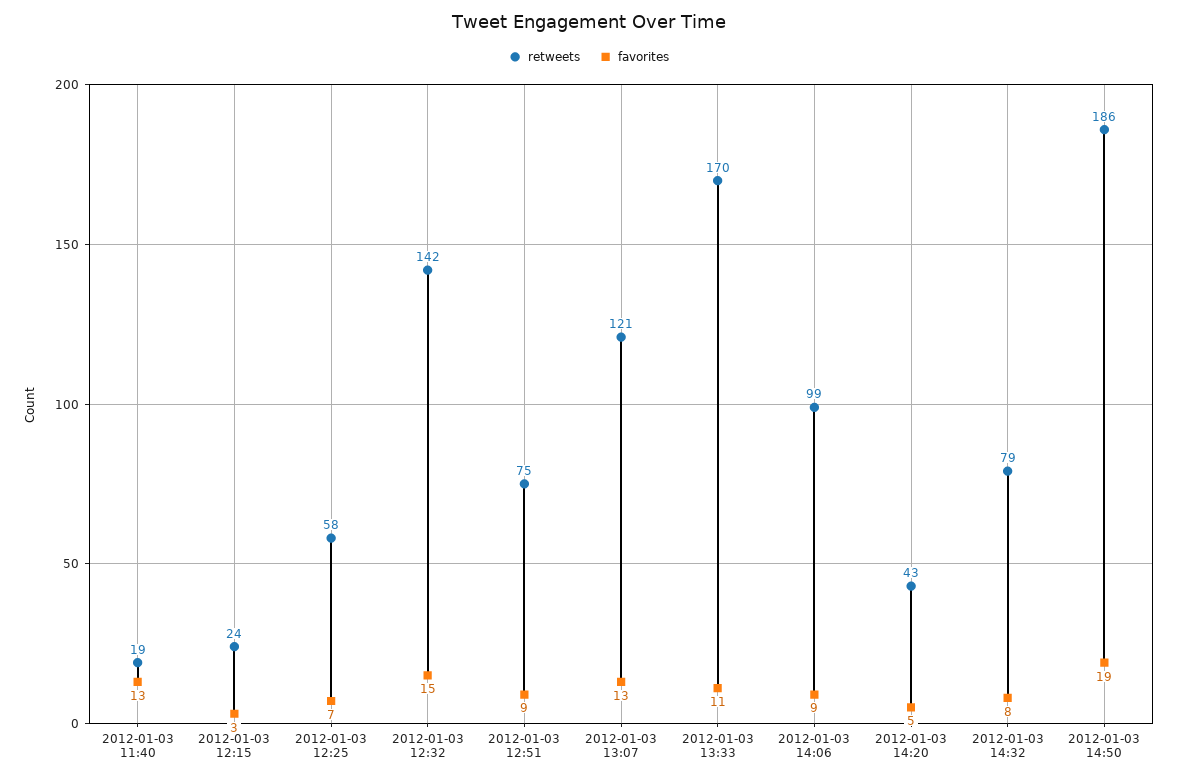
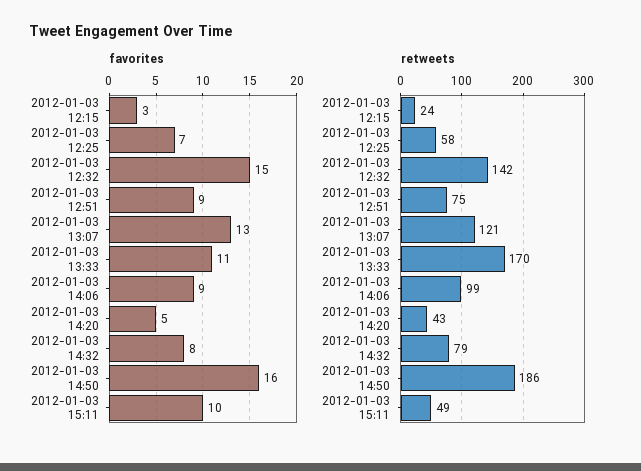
retweets, 2012-01-03 11:40: 19 -> none
favorites, 2012-01-03 11:40: 13 -> none
favorites, 2012-01-03 14:50: 19 -> 16
favorites, 2012-01-03 15:11: none -> 10
retweets, 2012-01-03 15:11: none -> 49

